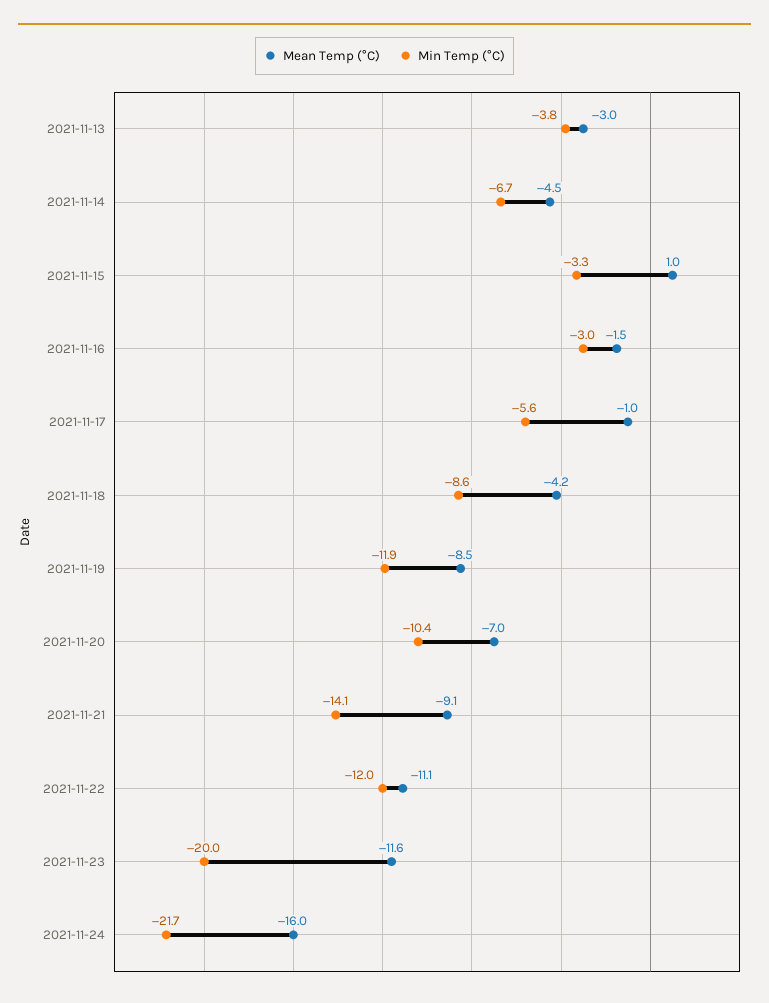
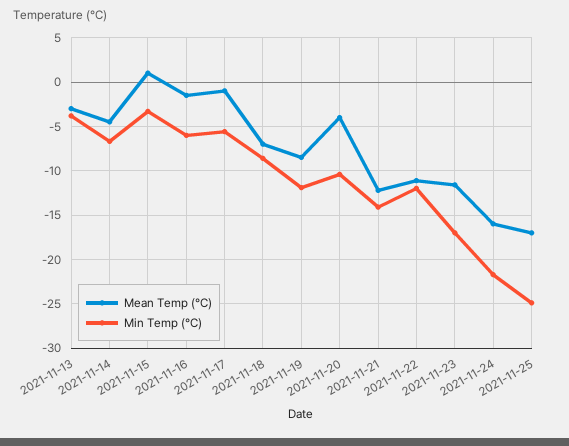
Min Temp (°C), 2021-11-16: -3 -> -6
Mean Temp (°C), 2021-11-18: -4.2 -> -7
Mean Temp (°C), 2021-11-20: -7 -> -4
Mean Temp (°C), 2021-11-21: -9.1 -> -12
Min Temp (°C), 2021-11-23: -20 -> -17
Mean Temp (°C), 2021-11-25: none -> -17
Min Temp (°C), 2021-11-25: none -> -25

